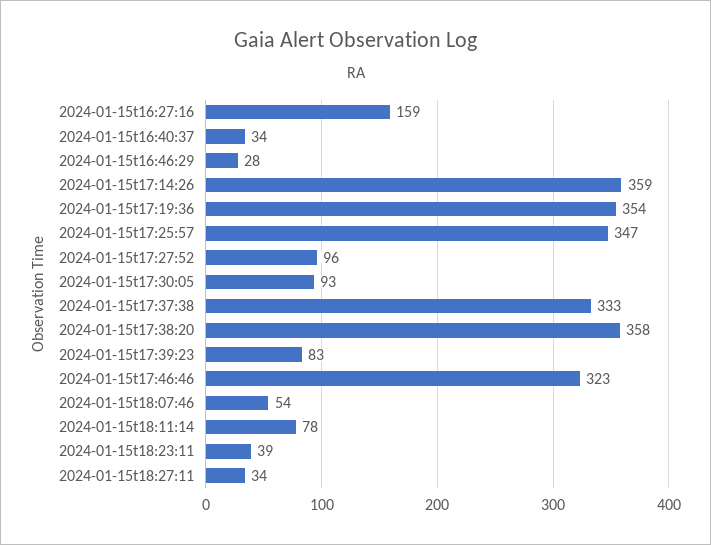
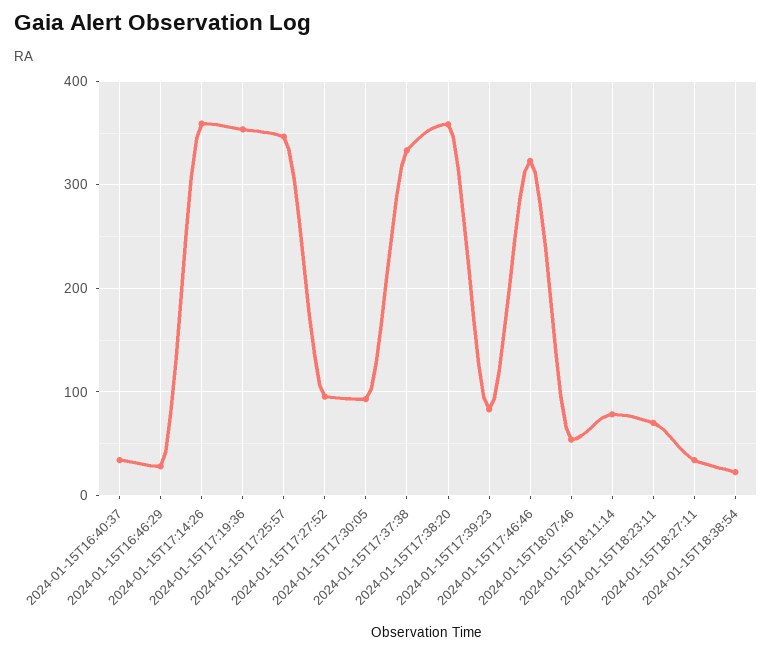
2024-01-15t16:27:16: 159 -> none
2024-01-15t18:23:11: 39 -> 70
2024-01-15T18:38:54: none -> 20

